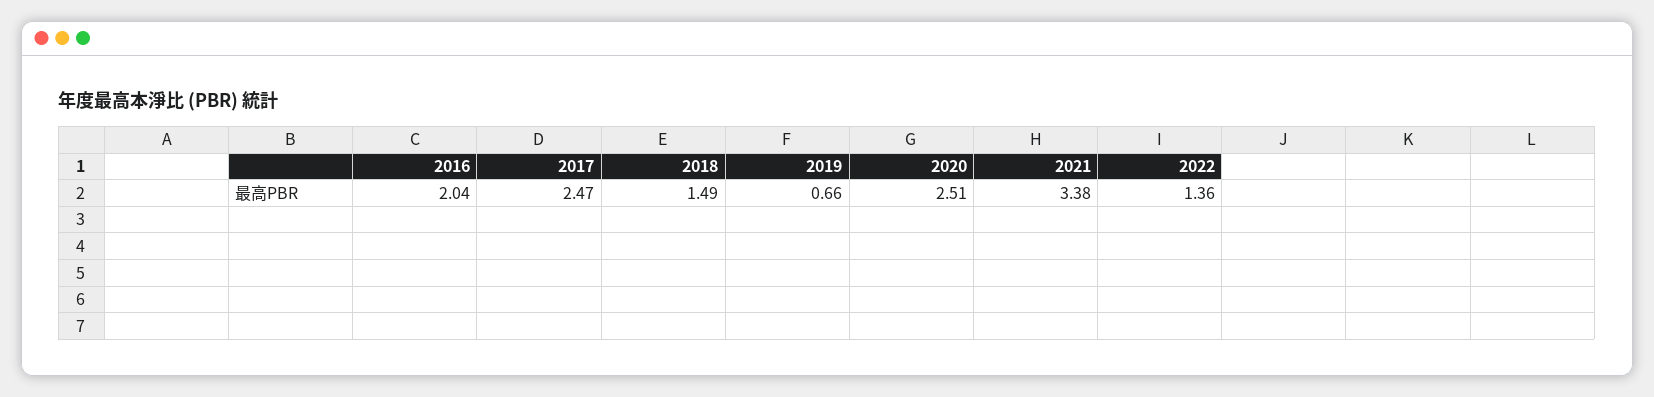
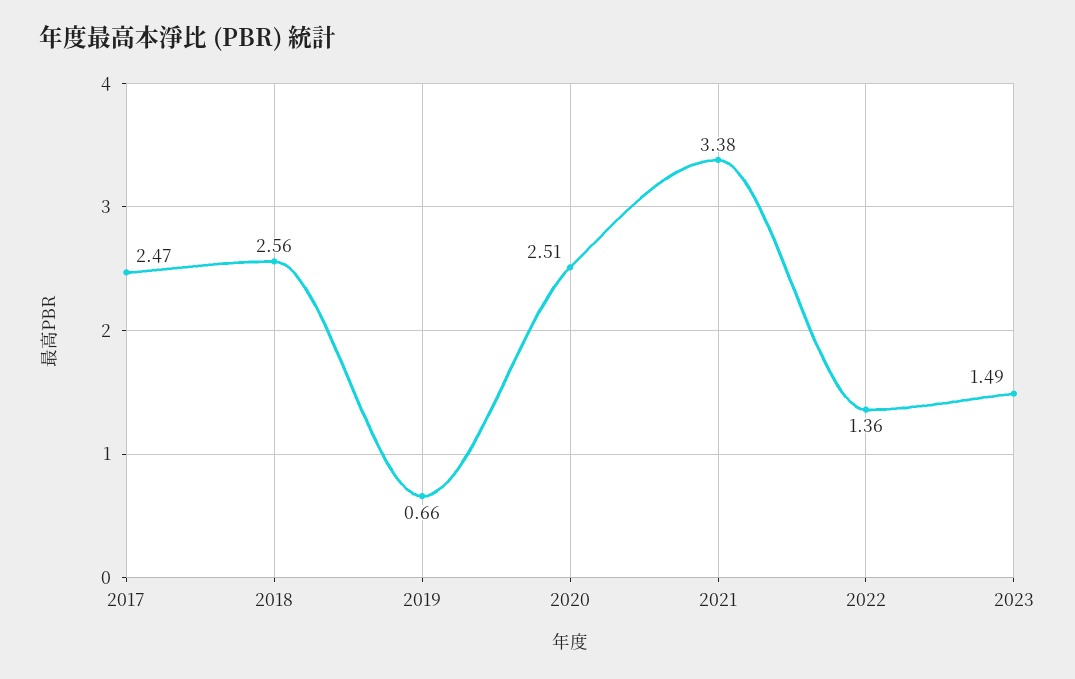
2016: 2.04 -> none
2018: 1.49 -> 2.56
2023: none -> 1.49

